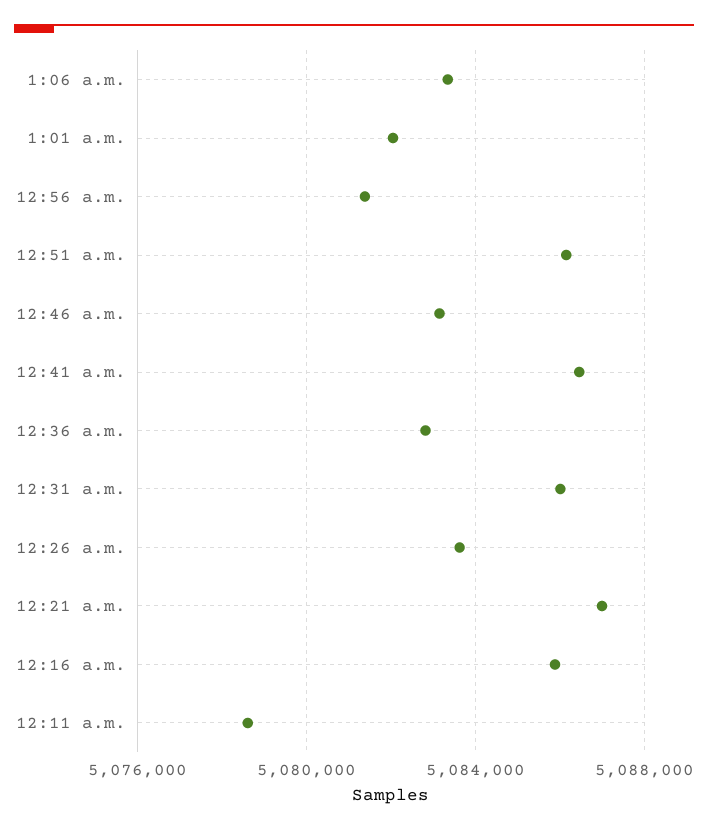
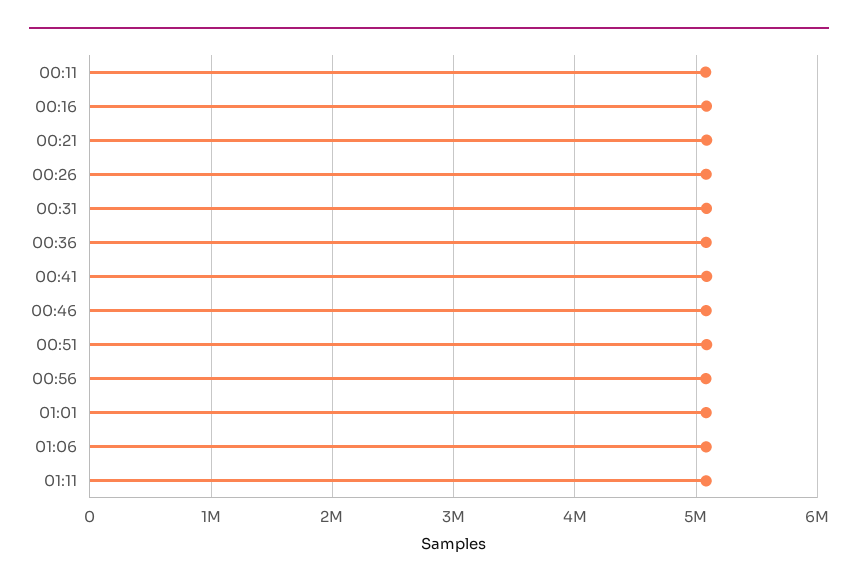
01:11: none -> 5100000

